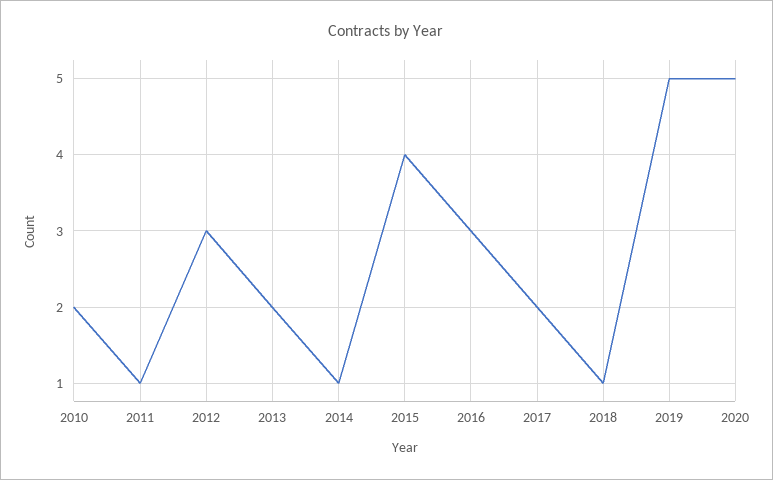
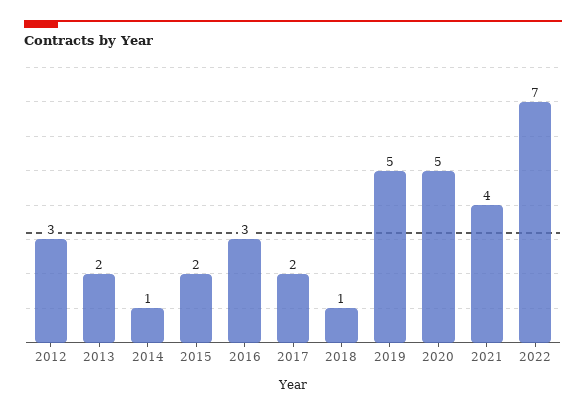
2010: 2 -> none
2011: 1 -> none
2015: 4 -> 2
2021: none -> 4
2022: none -> 7

